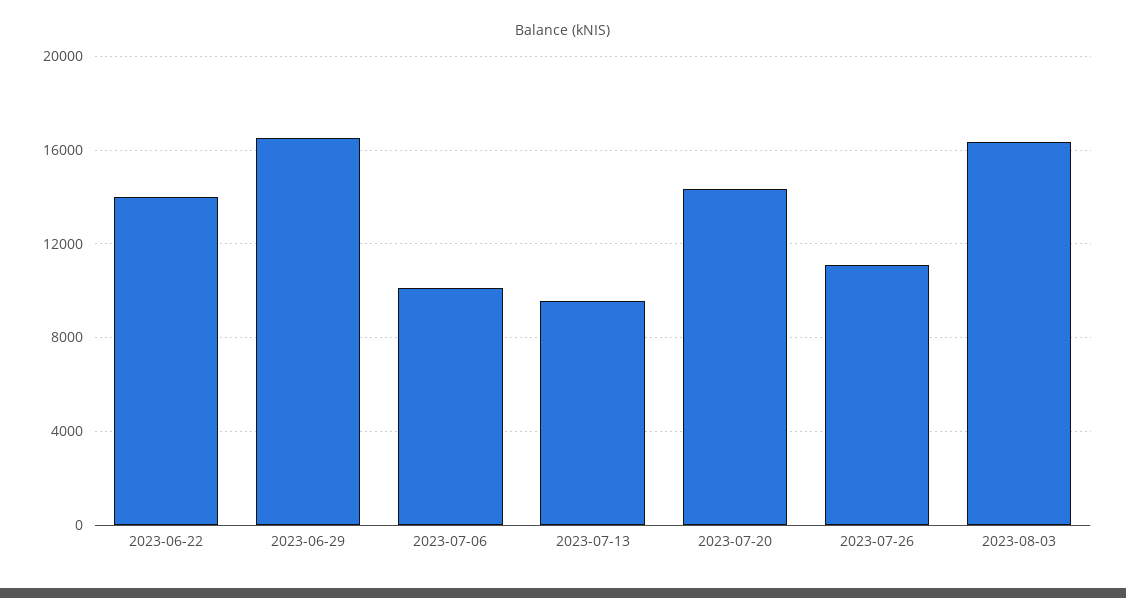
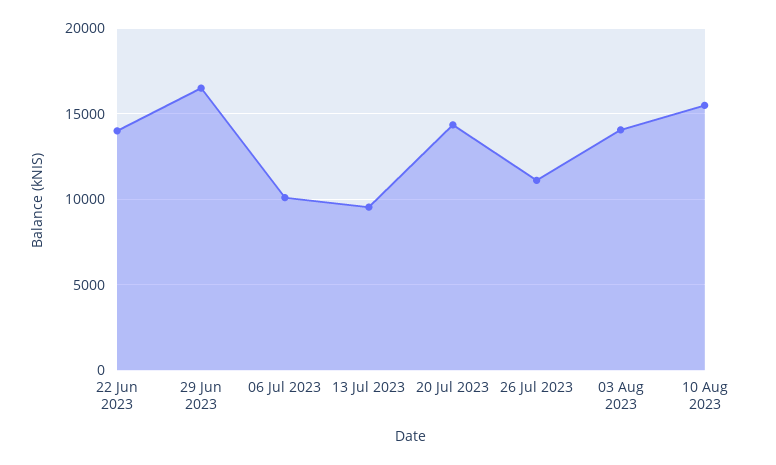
2023-08-03: 16500 -> 14000
10 Aug 2023: none -> 15500

